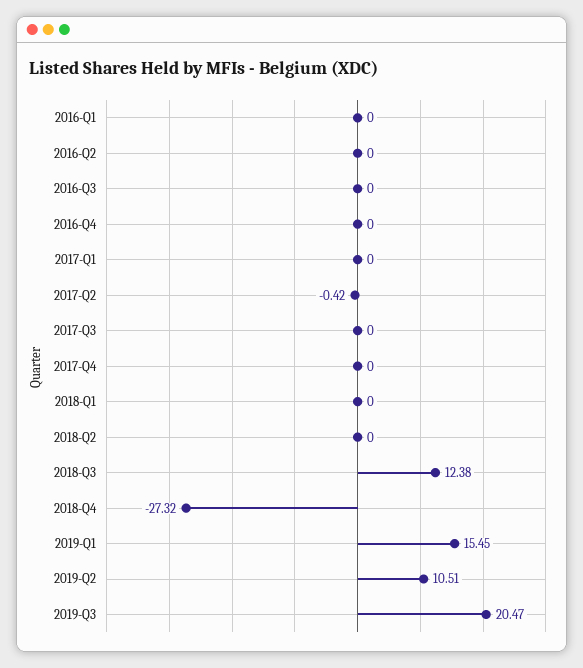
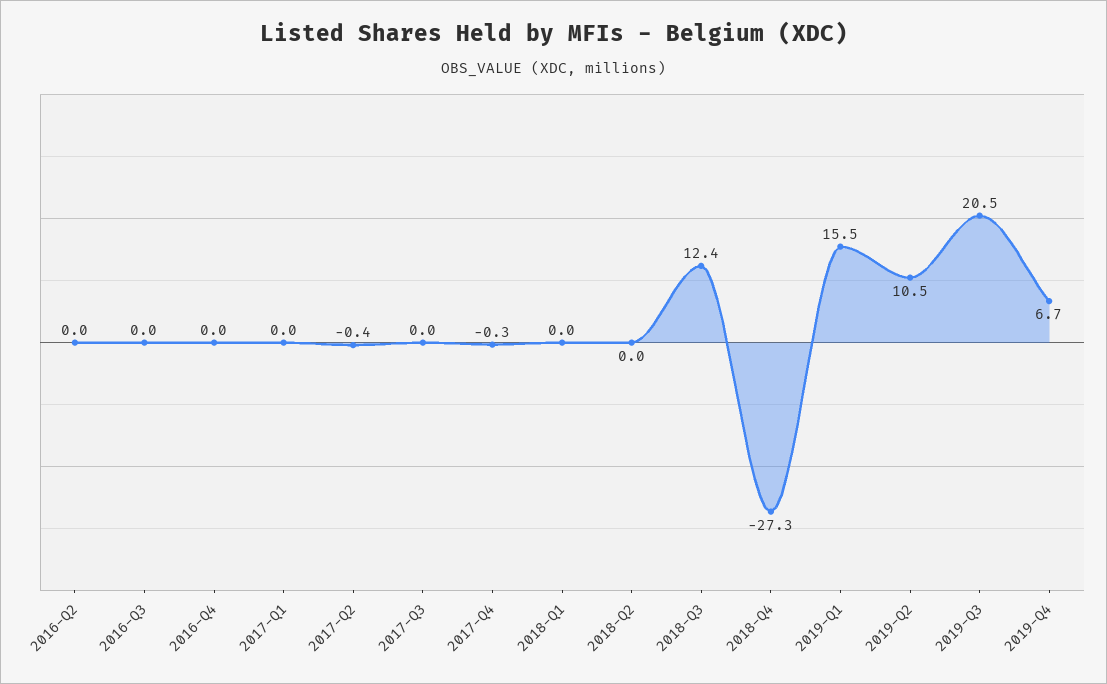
2016-Q1: 0 -> none
2017-Q4: 0 -> -0.3
2019-Q4: none -> 6.7

